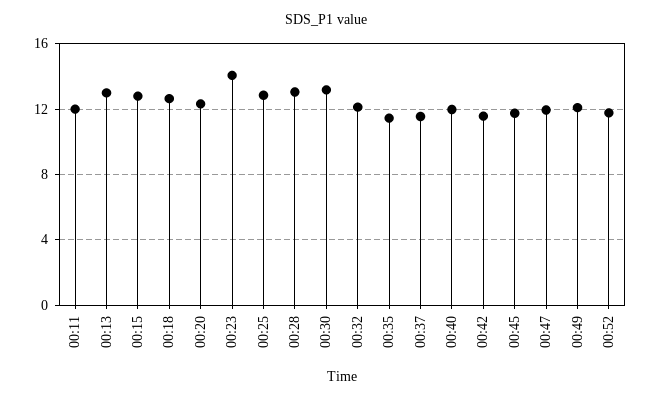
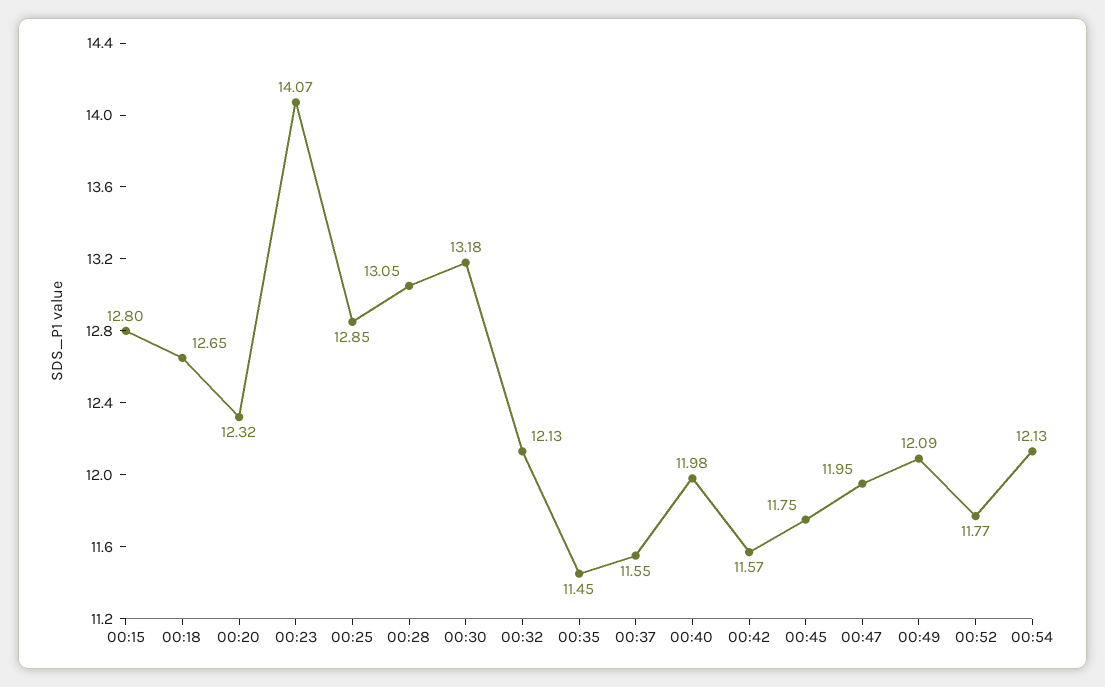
00:11: 12 -> none
00:13: 13 -> none
00:54: none -> 12.13

